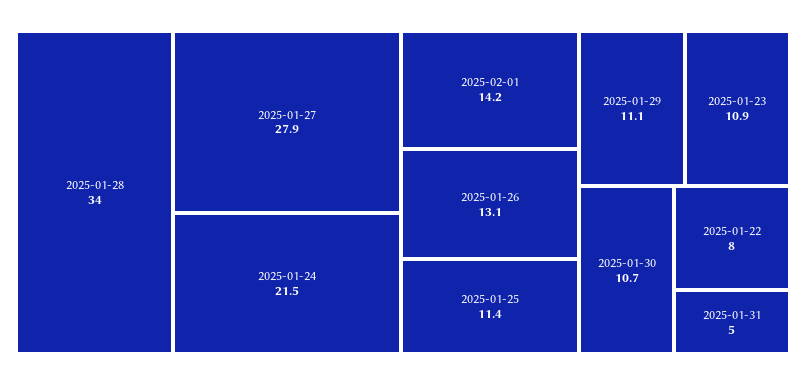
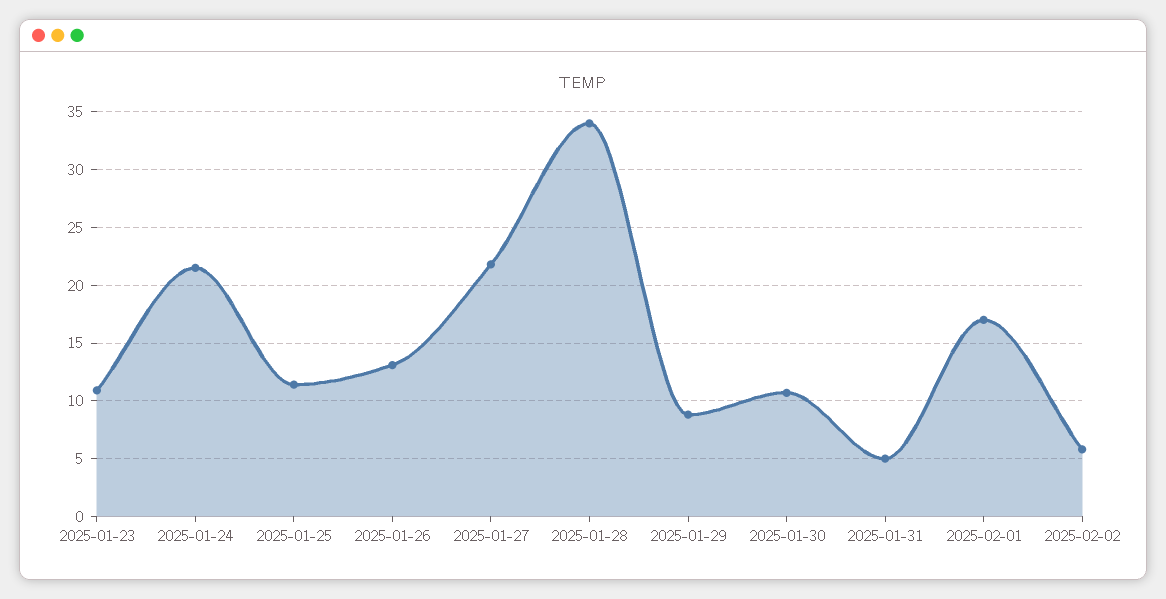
2025-01-27: 27.9 -> 22
2025-02-01: 14.2 -> 17
2025-01-29: 11.1 -> 9
2025-01-22: 8 -> none
2025-02-02: none -> 6

